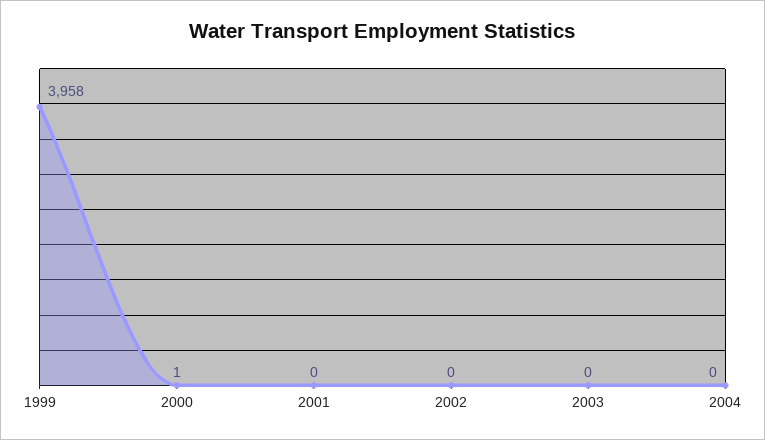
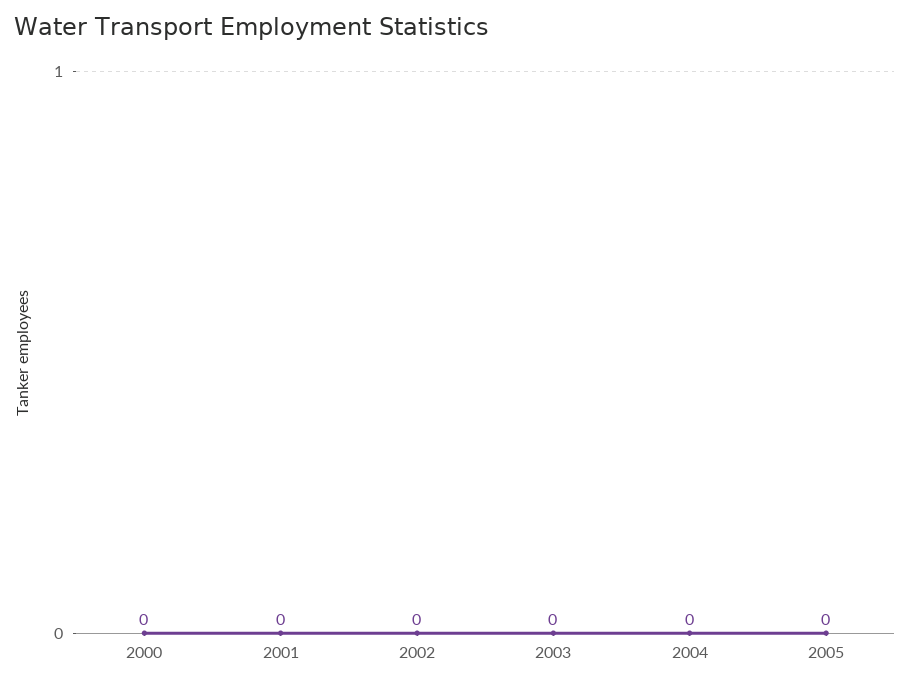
1999: 3958 -> none
2000: 1 -> 0
2005: none -> 0

